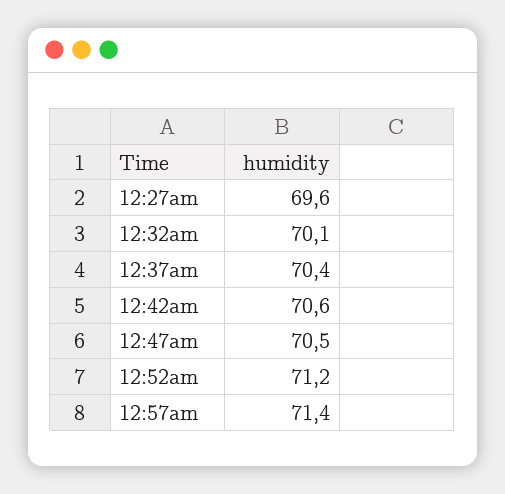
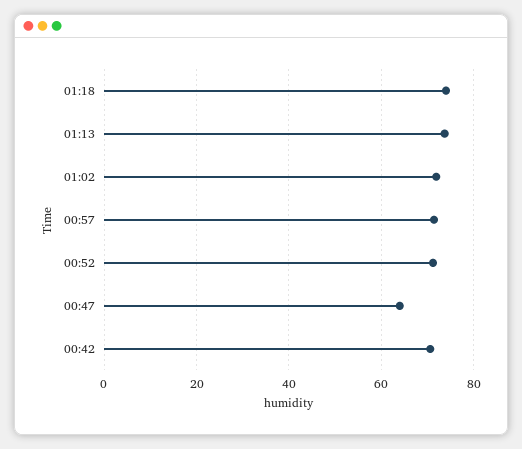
12:27am: 69.6 -> none
12:32am: 70.1 -> none
12:37am: 70.4 -> none
12:47am: 70.5 -> 64
01:18: none -> 74
01:13: none -> 74
01:02: none -> 72

